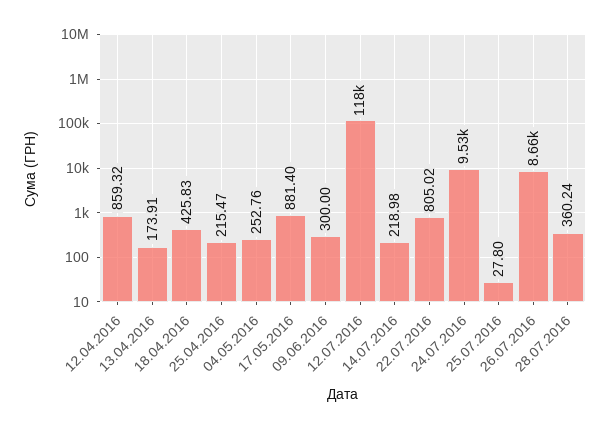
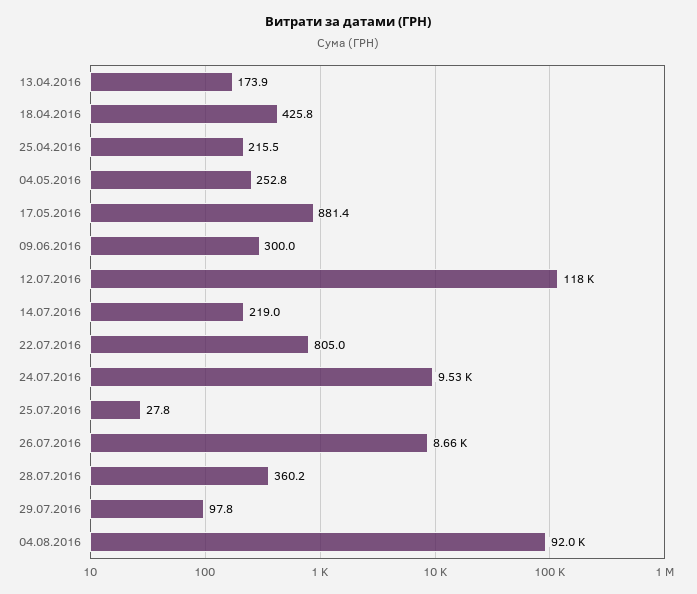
12.04.2016: 859.32 -> none
29.07.2016: none -> 97.8
04.08.2016: none -> 92000

